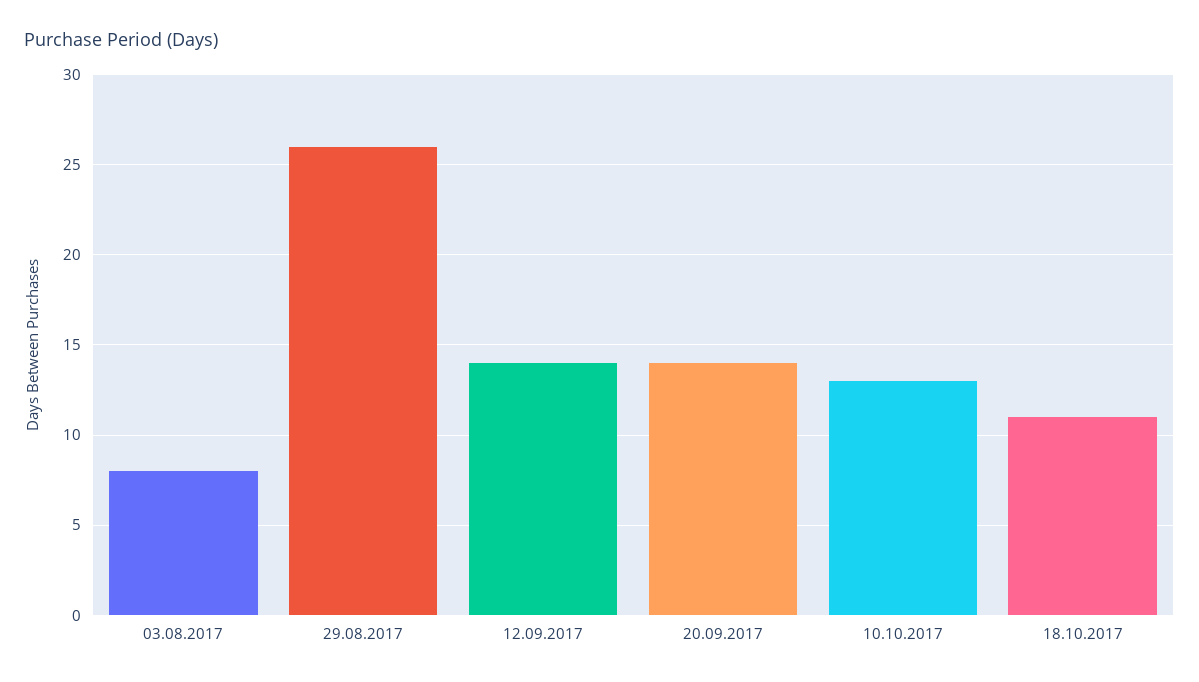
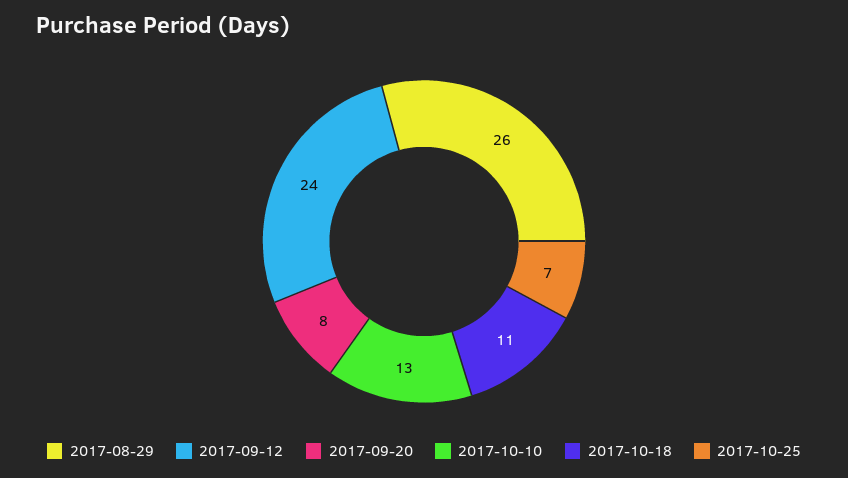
03.08.2017: 8 -> none
12.09.2017: 14 -> 24
20.09.2017: 14 -> 8
2017-10-25: none -> 7

